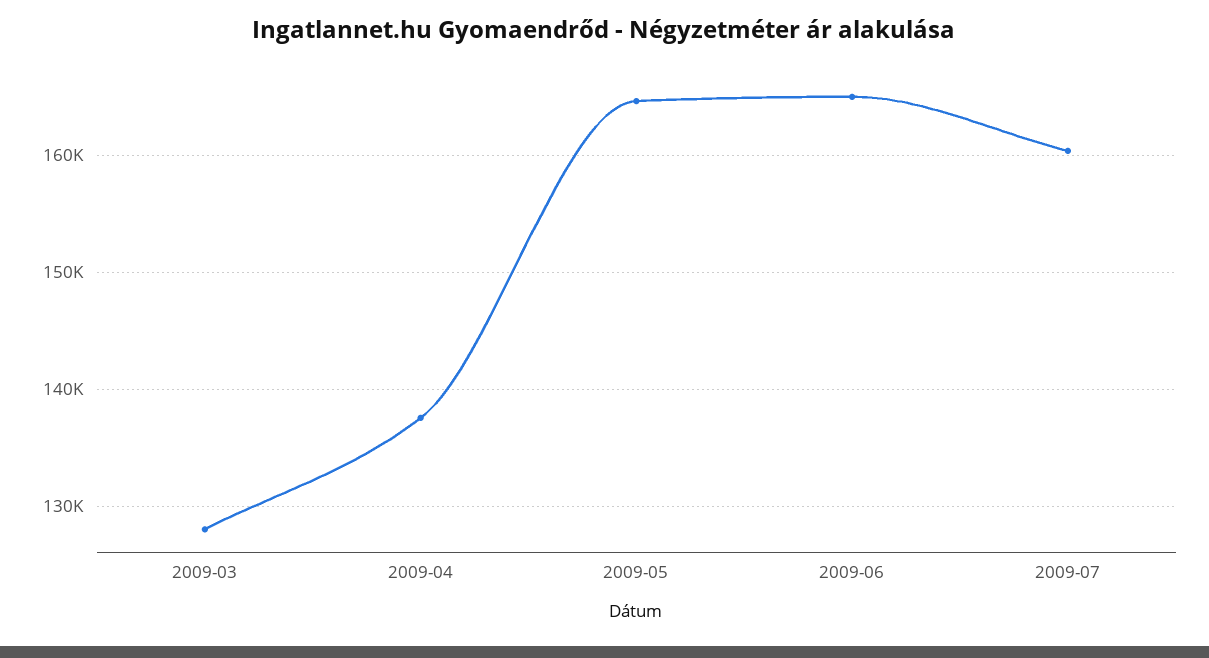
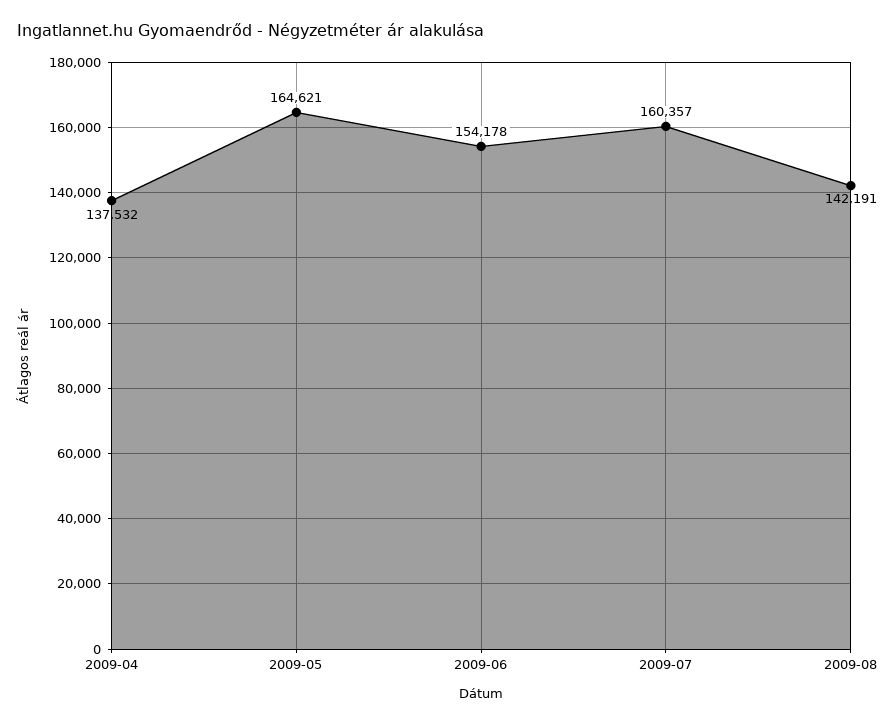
2009-03: 128000 -> none
2009-06: 165000 -> 154178
2009-08: none -> 142191

